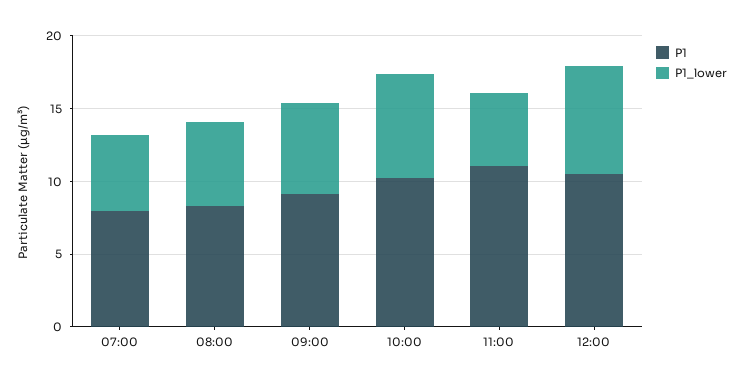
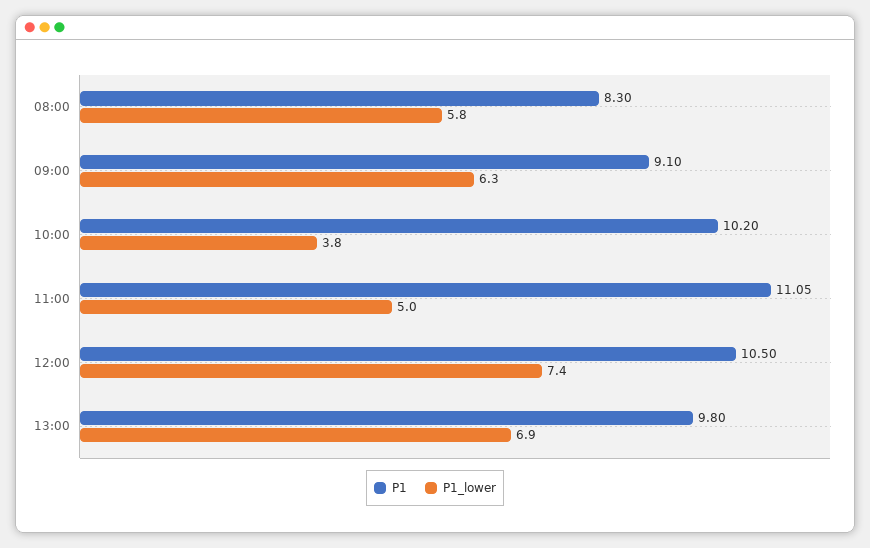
P1, 07:00: 8 -> none
P1_lower, 07:00: 5 -> none
P1_lower, 10:00: 7 -> 3.8
P1, 13:00: none -> 9.8
P1_lower, 13:00: none -> 6.9

